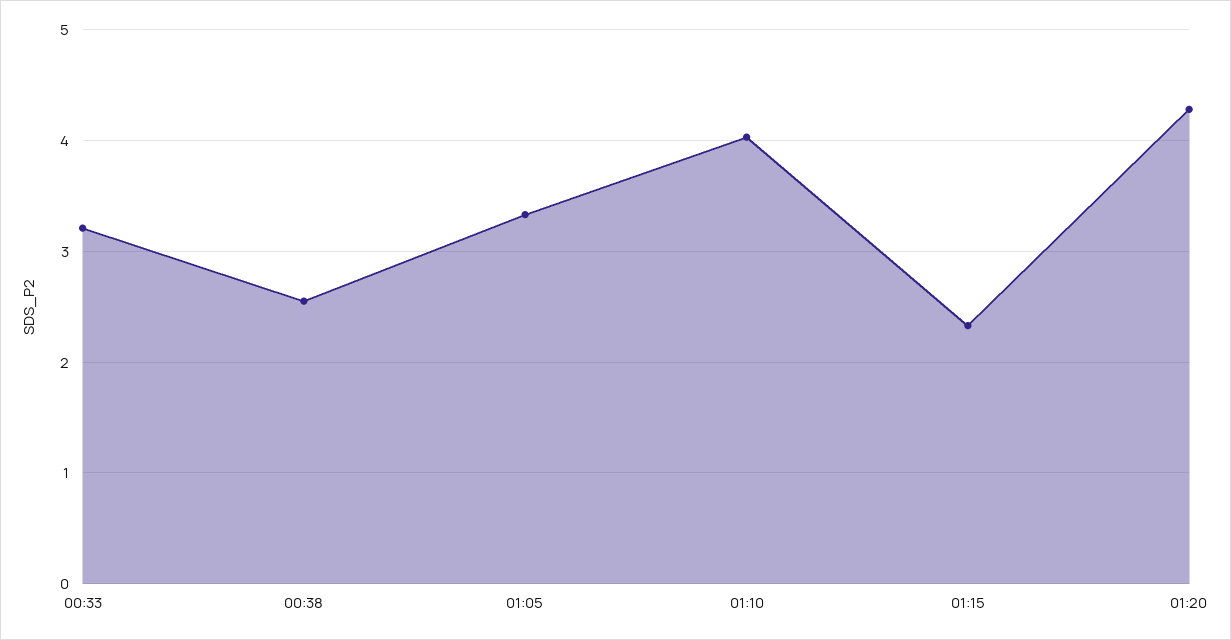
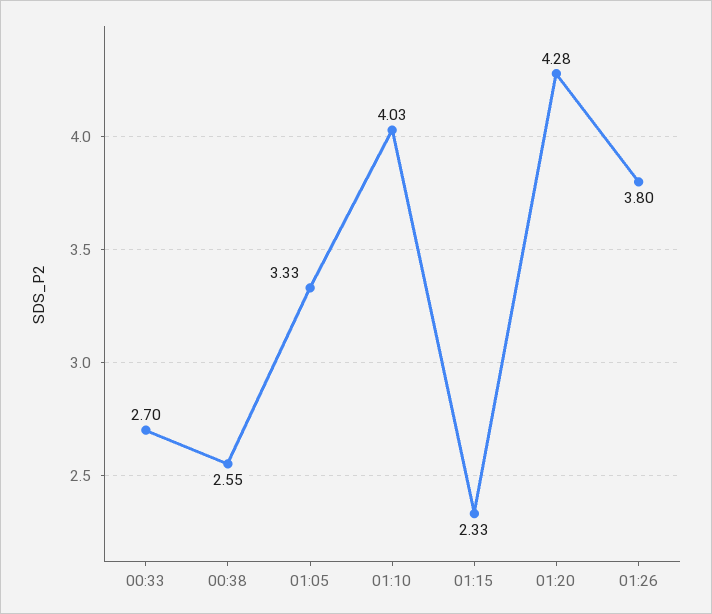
00:33: 3.2 -> 2.7
01:26: none -> 3.8

